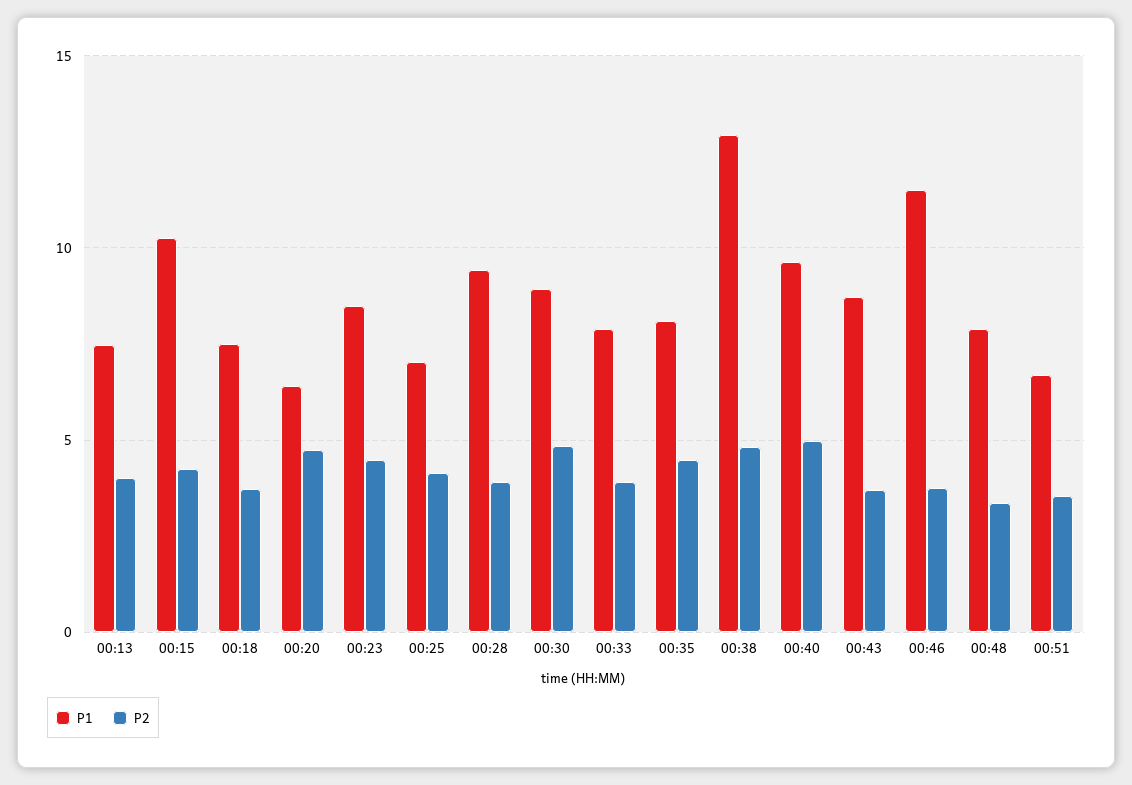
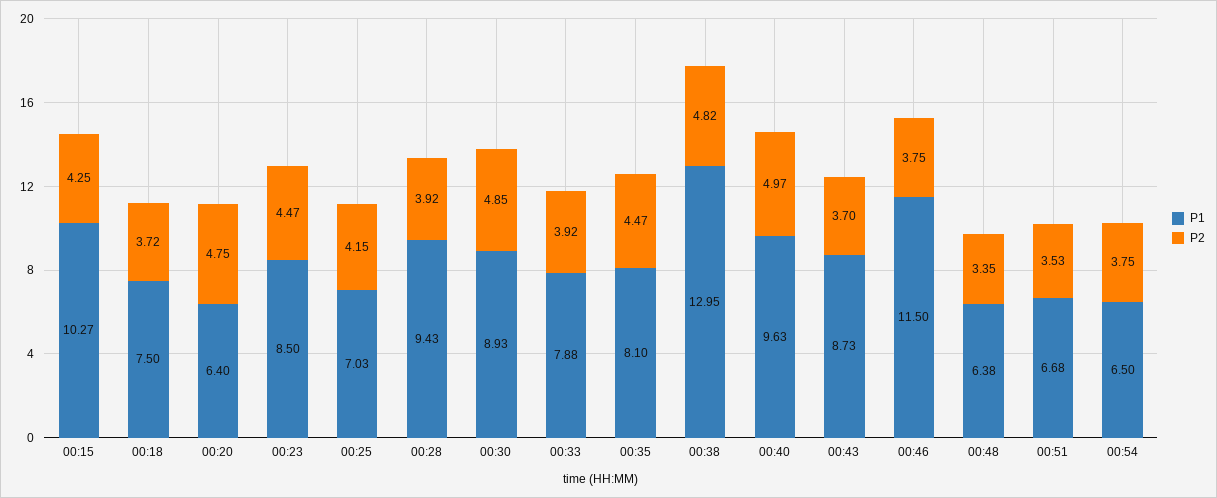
P1, 00:13: 7.5 -> none
P2, 00:13: 4 -> none
P1, 00:48: 8 -> 6.38
P1, 00:54: none -> 6.5
P2, 00:54: none -> 3.75

